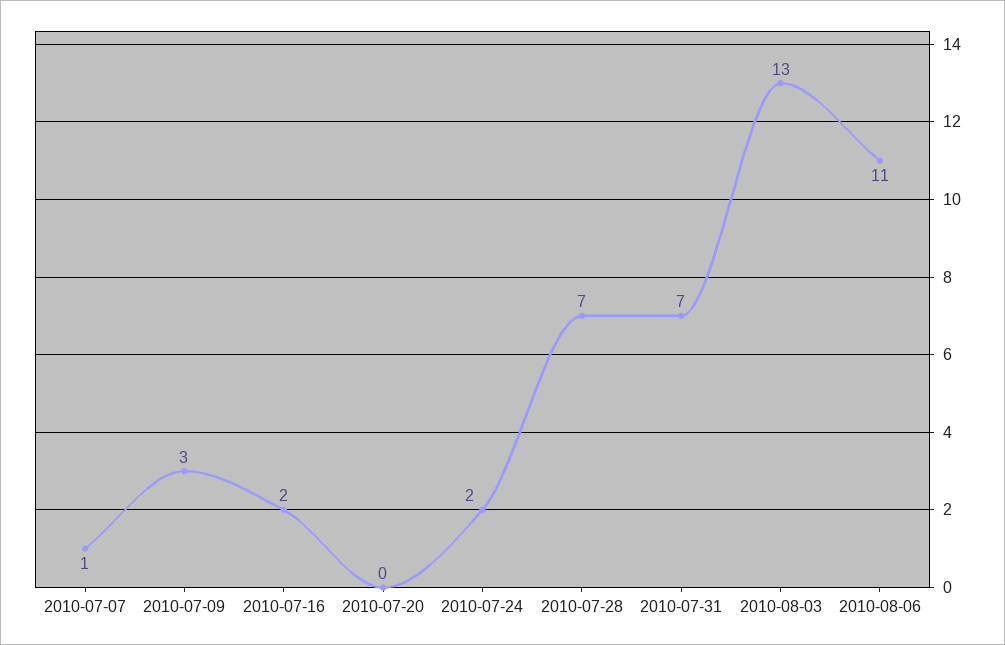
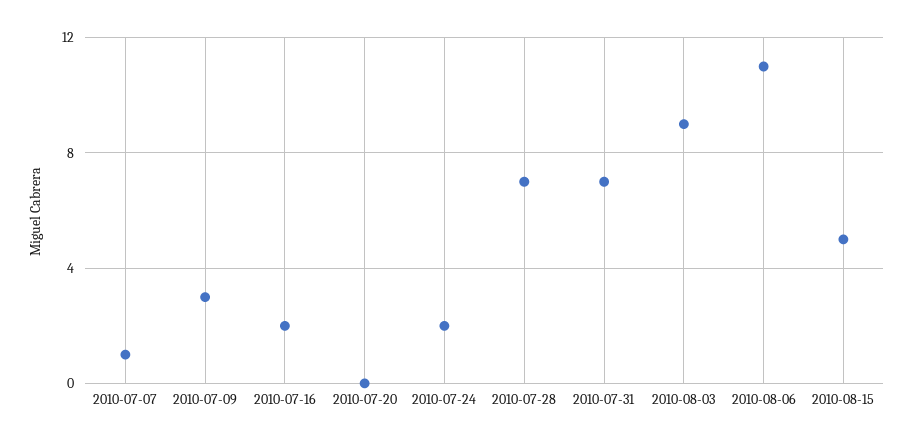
2010-08-03: 13 -> 9
2010-08-15: none -> 5

